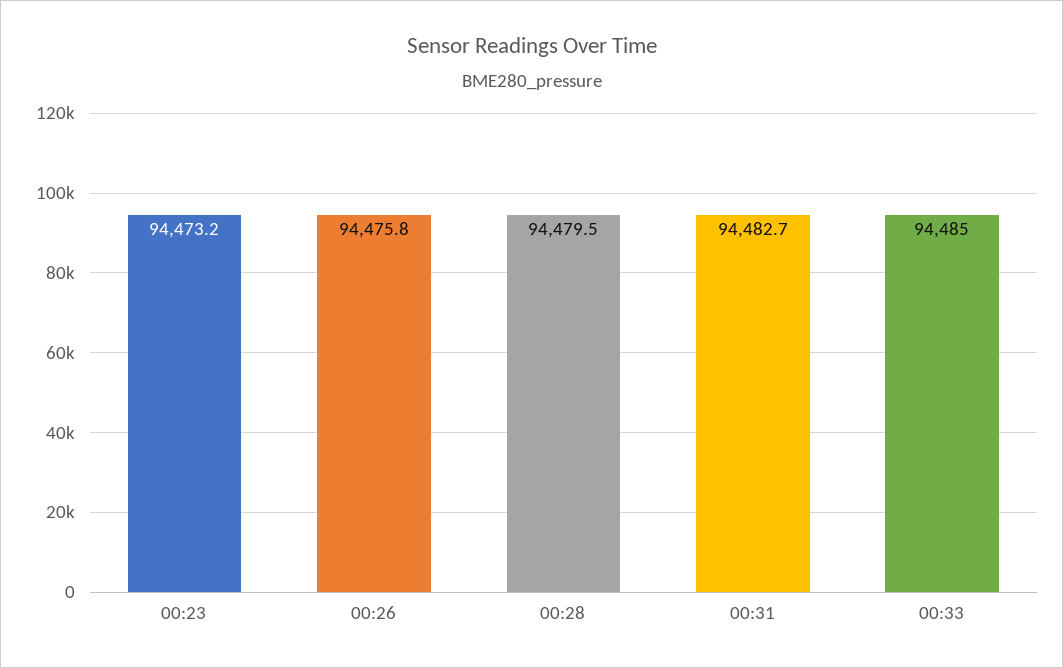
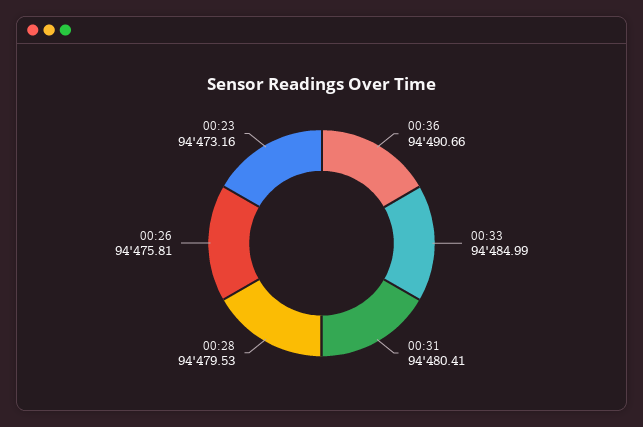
00:31: 94482.7 -> 94480.41
00:36: none -> 94490.66

